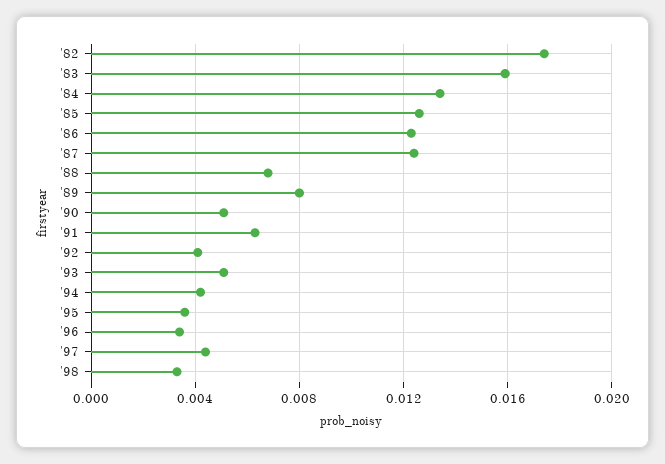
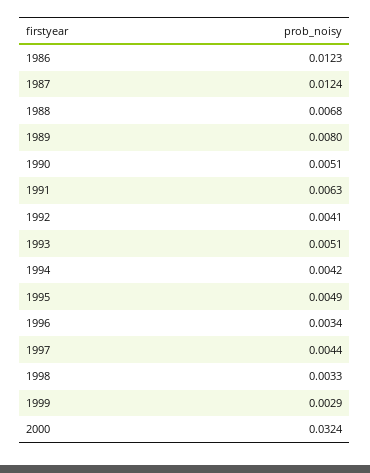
'82: 0.0175 -> none
'83: 0.016 -> none
'84: 0.0135 -> none
'85: 0.0125 -> none
'95: 0.0035 -> 0.0049
1999: none -> 0.0029
2000: none -> 0.0324

